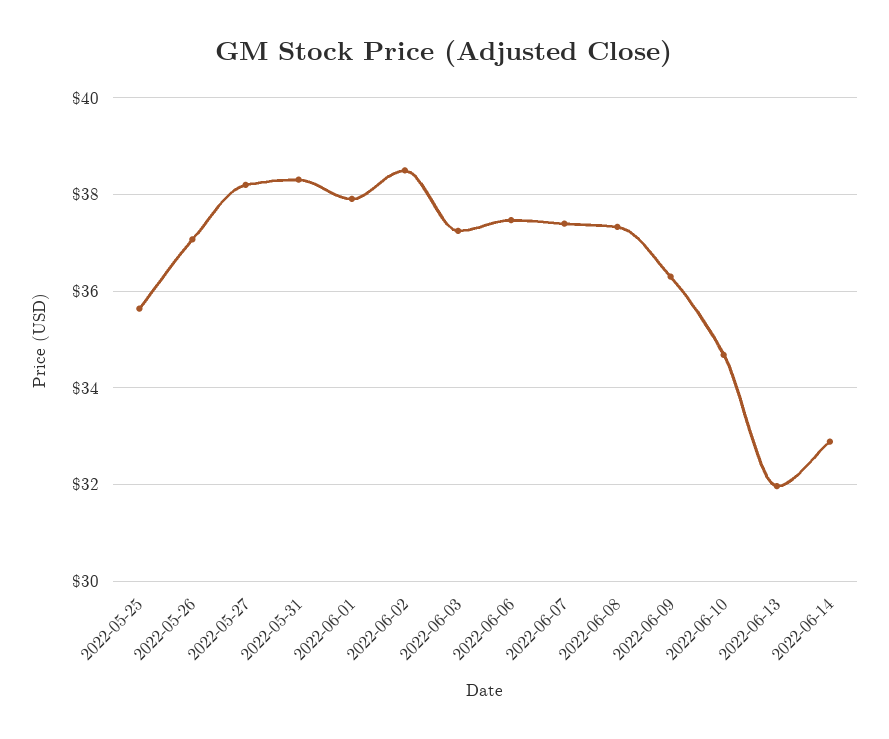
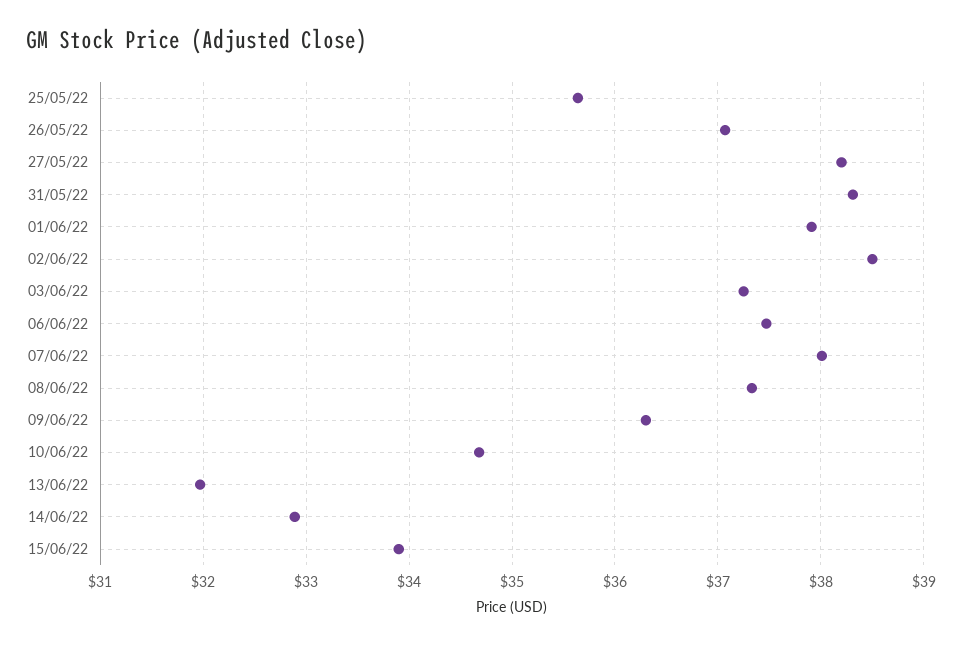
2022-06-07: 37.4 -> 38
15/06/22: none -> 33.9

